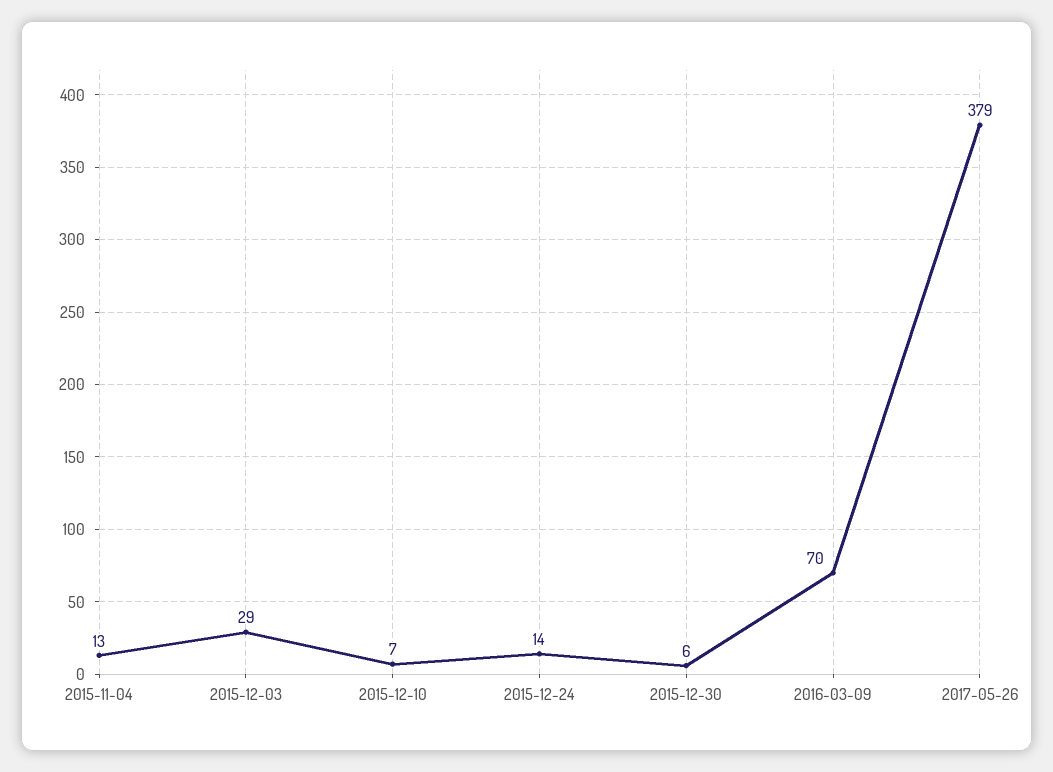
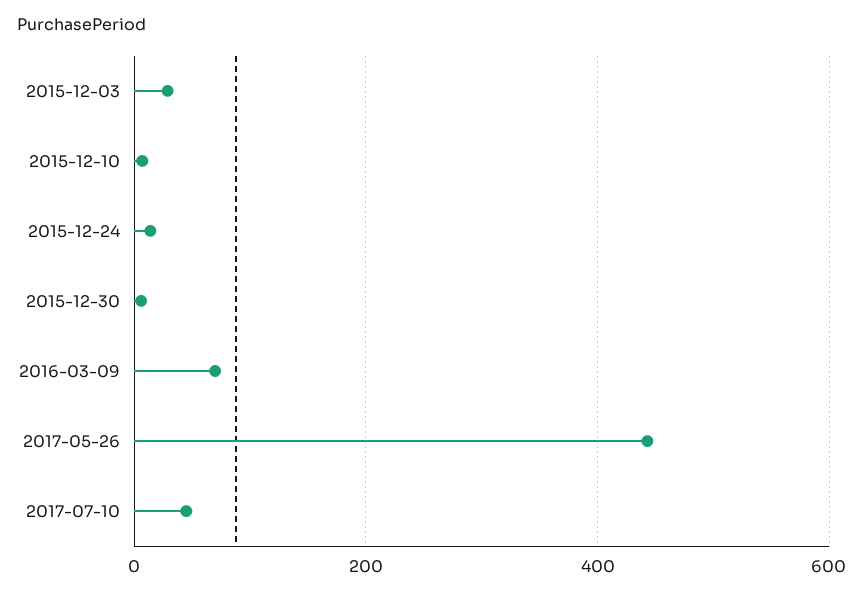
2015-11-04: 13 -> none
2017-05-26: 379 -> 440
2017-07-10: none -> 40

